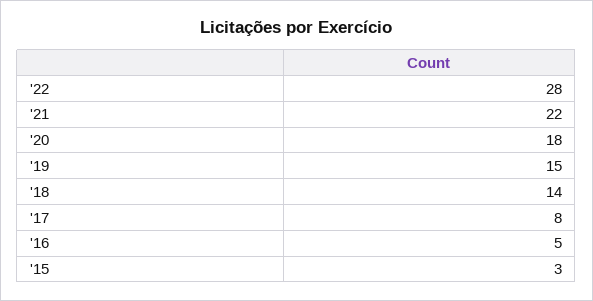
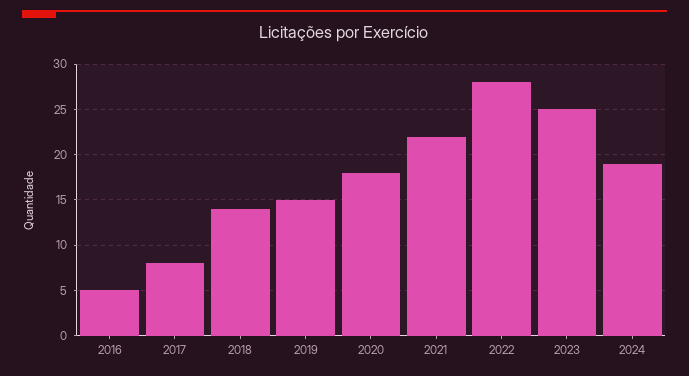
'15: 3 -> none
2023: none -> 25
2024: none -> 19

